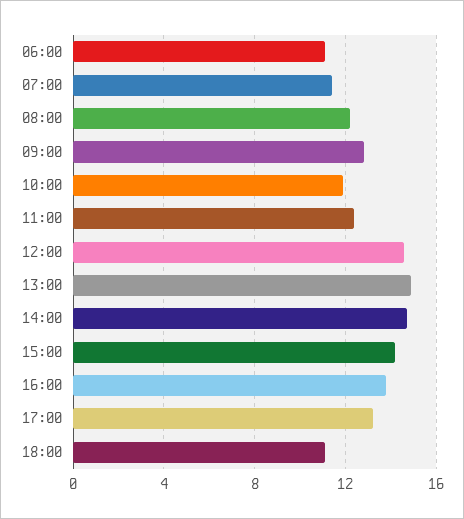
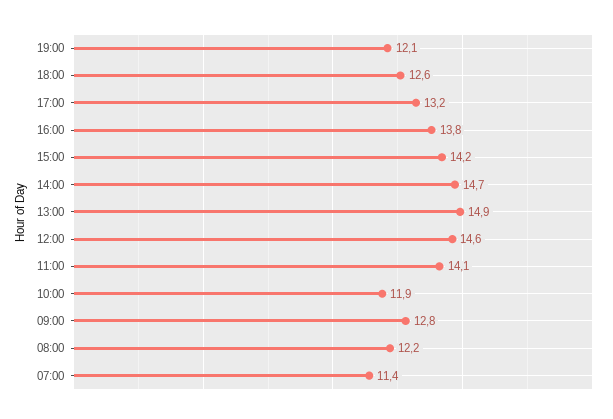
06:00: 11 -> none
11:00: 12.5 -> 14.1
18:00: 11 -> 12.6
19:00: none -> 12.1

